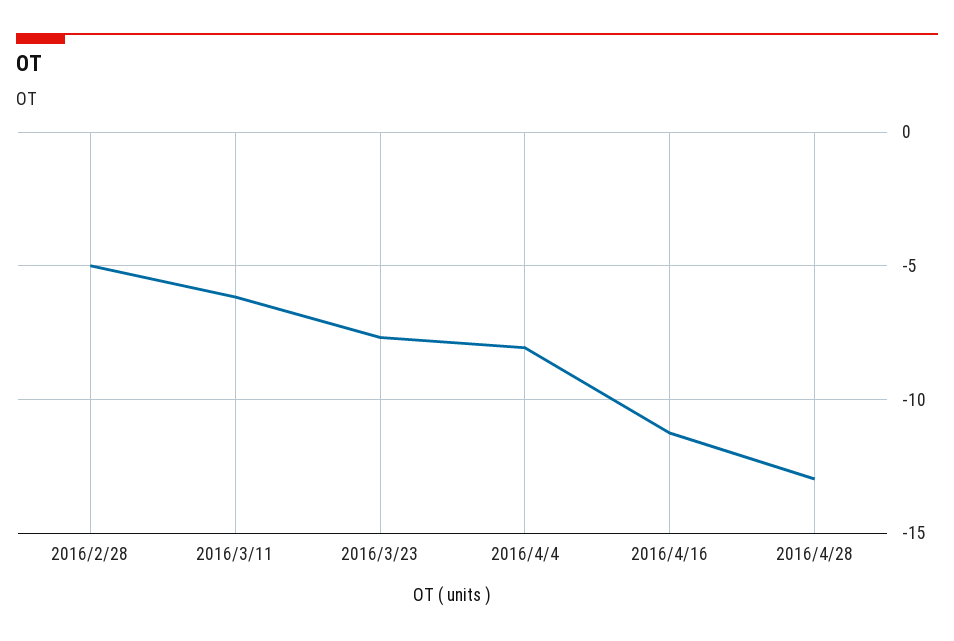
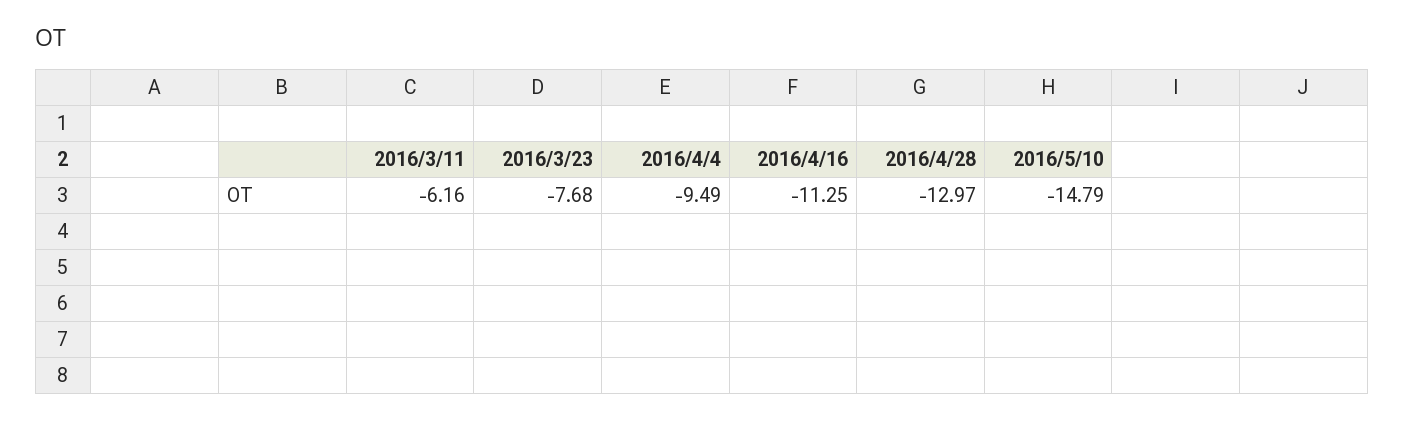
2016/2/28: -5 -> none
2016/4/4: -8 -> -9.49
2016/5/10: none -> -14.79

